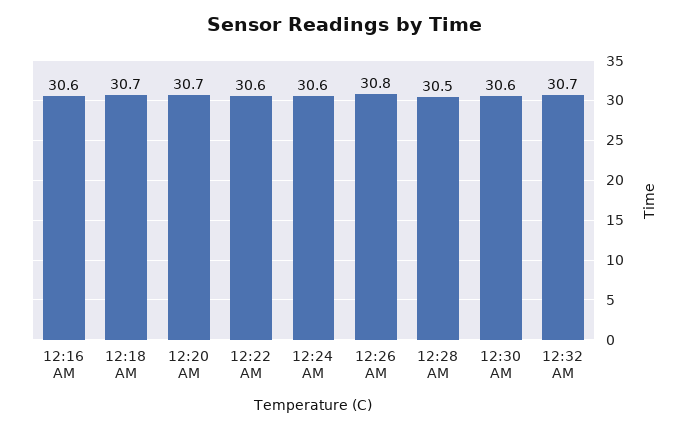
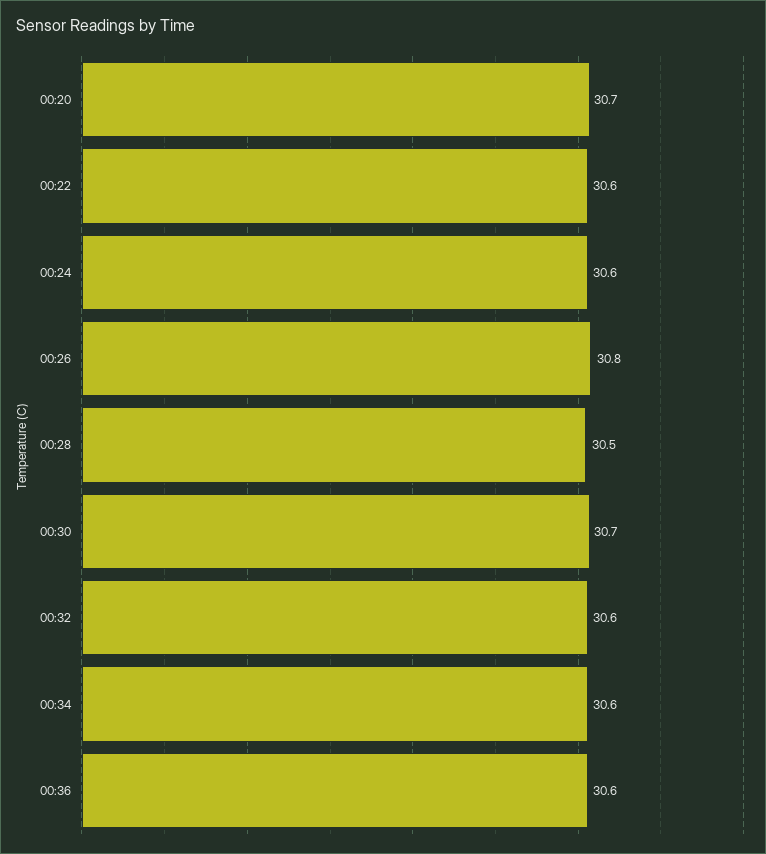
12:16 AM: 30.6 -> none
12:18 AM: 30.7 -> none
12:30 AM: 30.6 -> 30.7
12:32 AM: 30.7 -> 30.6
00:34: none -> 30.6
00:36: none -> 30.6

